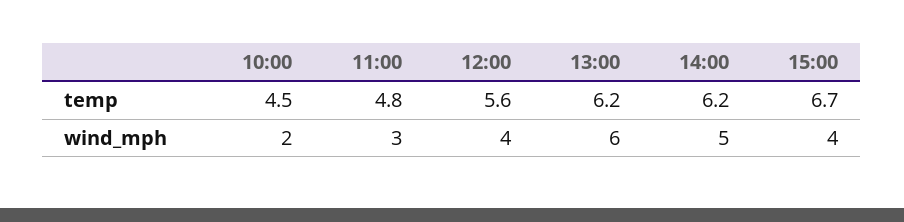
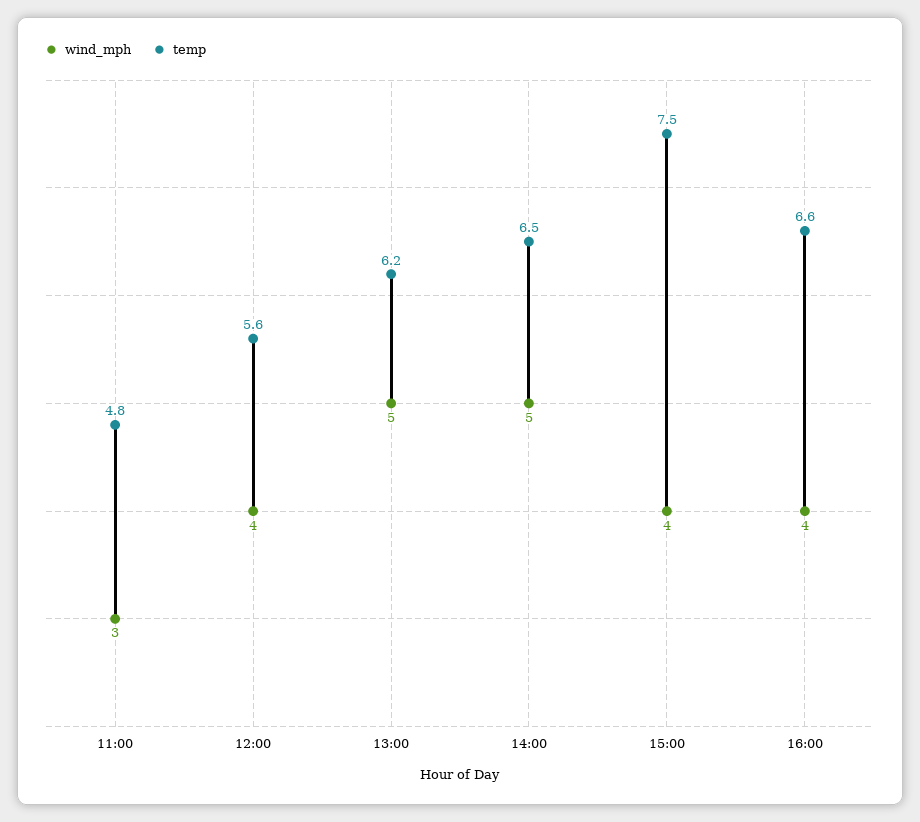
temp, 10:00: 4.5 -> none
temp, 14:00: 6.2 -> 6.5
temp, 15:00: 6.7 -> 7.5
wind_mph, 10:00: 2 -> none
wind_mph, 13:00: 6 -> 5
wind_mph, 16:00: none -> 4
temp, 16:00: none -> 6.6

